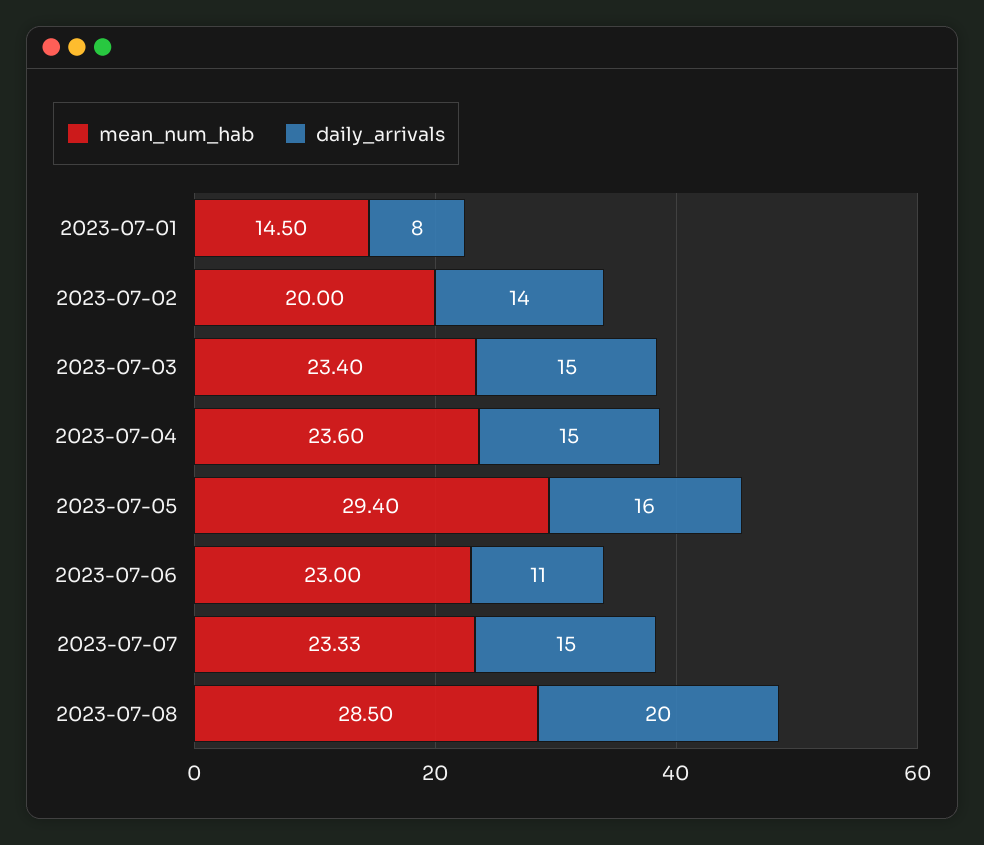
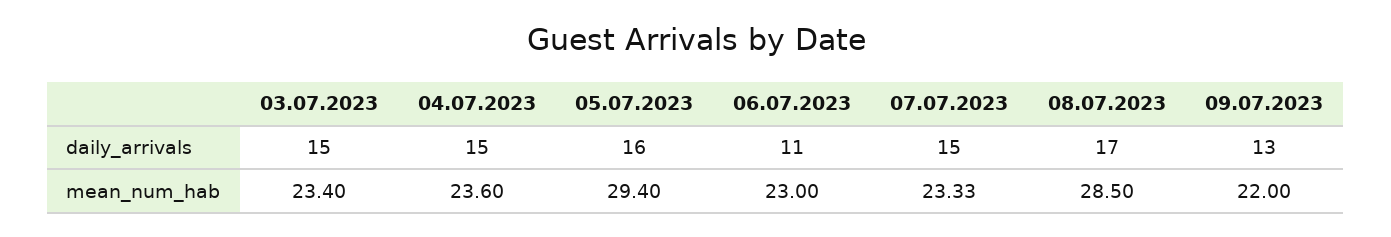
mean_num_hab, 2023-07-01: 14.5 -> none
daily_arrivals, 2023-07-01: 8 -> none
mean_num_hab, 2023-07-02: 20 -> none
daily_arrivals, 2023-07-02: 14 -> none
daily_arrivals, 2023-07-08: 20 -> 17
daily_arrivals, 09.07.2023: none -> 13
mean_num_hab, 09.07.2023: none -> 22

